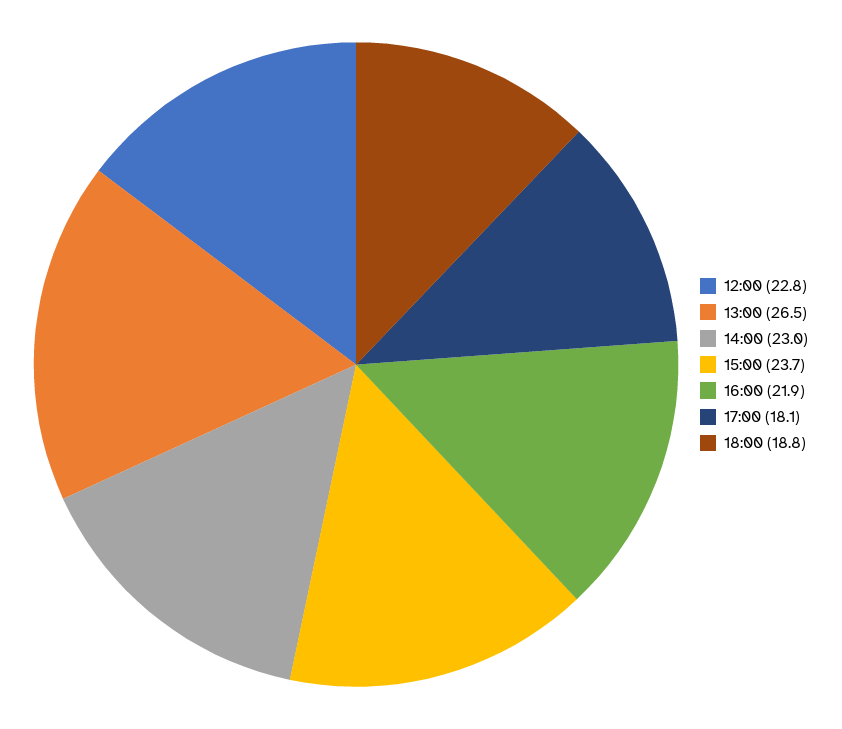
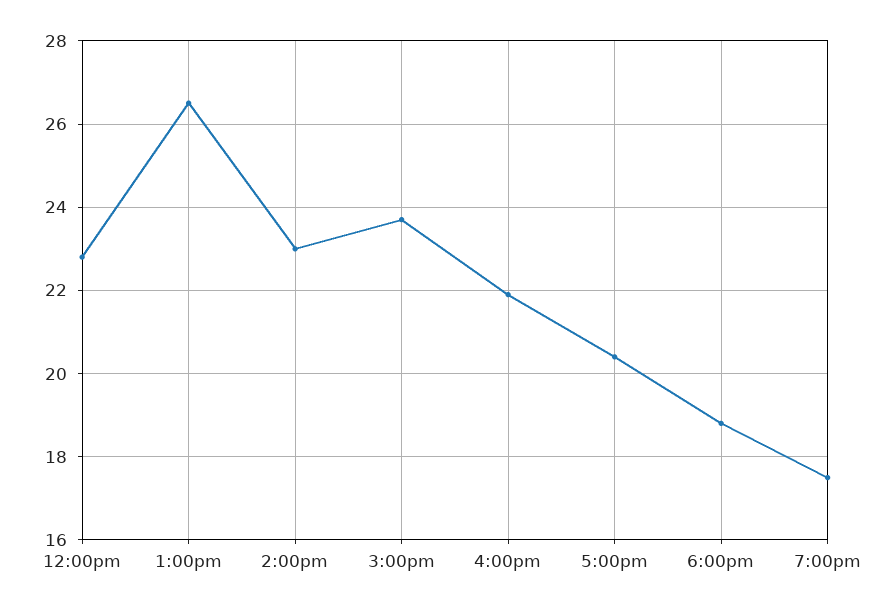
17:00: 18.1 -> 20.5
7:00pm: none -> 17.5

